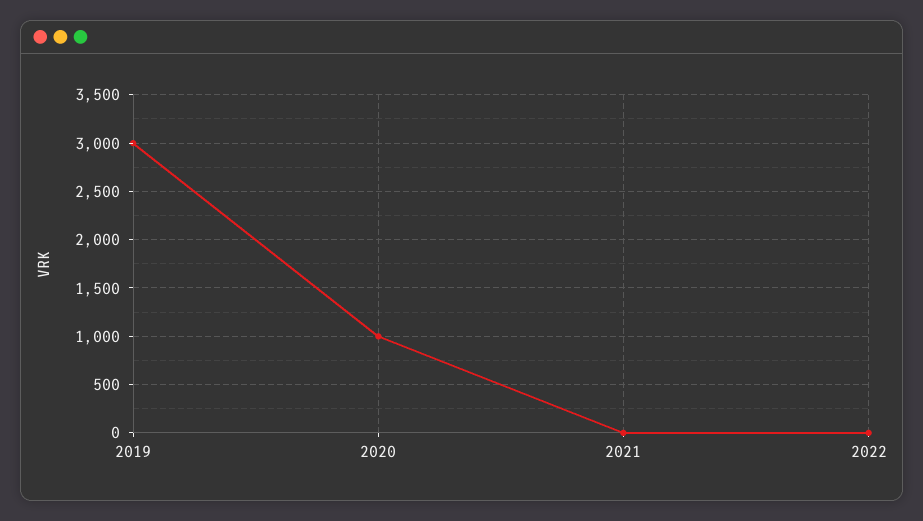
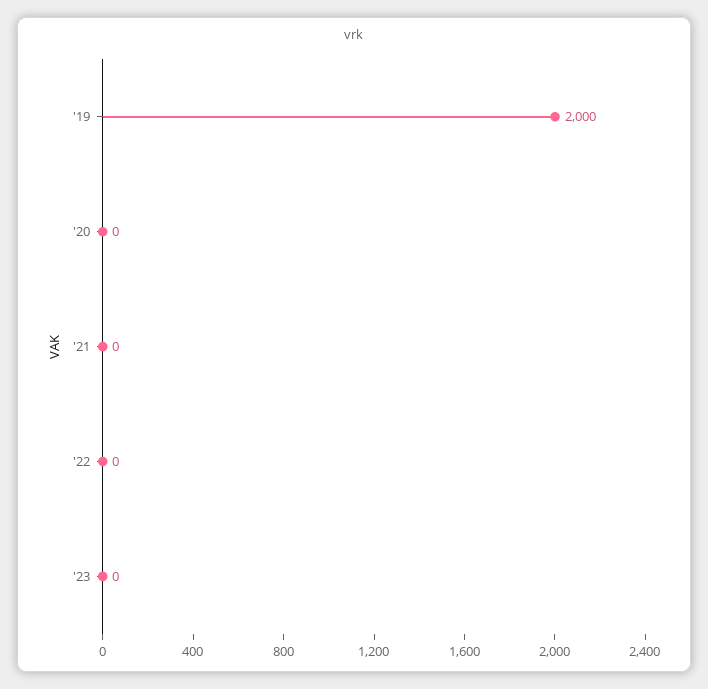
2019: 3000 -> 2000
2020: 1000 -> 0
'23: none -> 0

